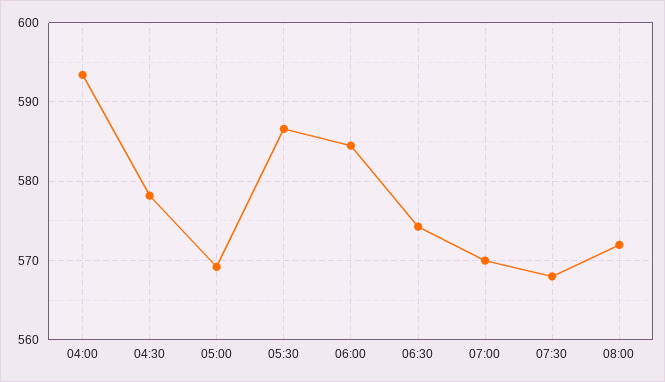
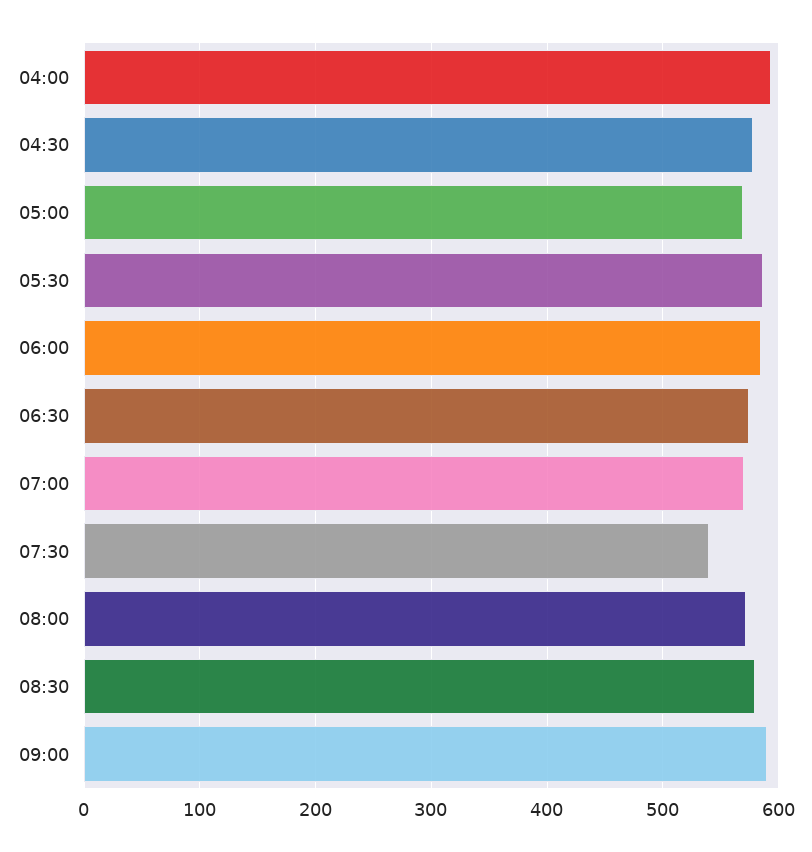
07:30: 568 -> 540
08:30: none -> 580
09:00: none -> 590

